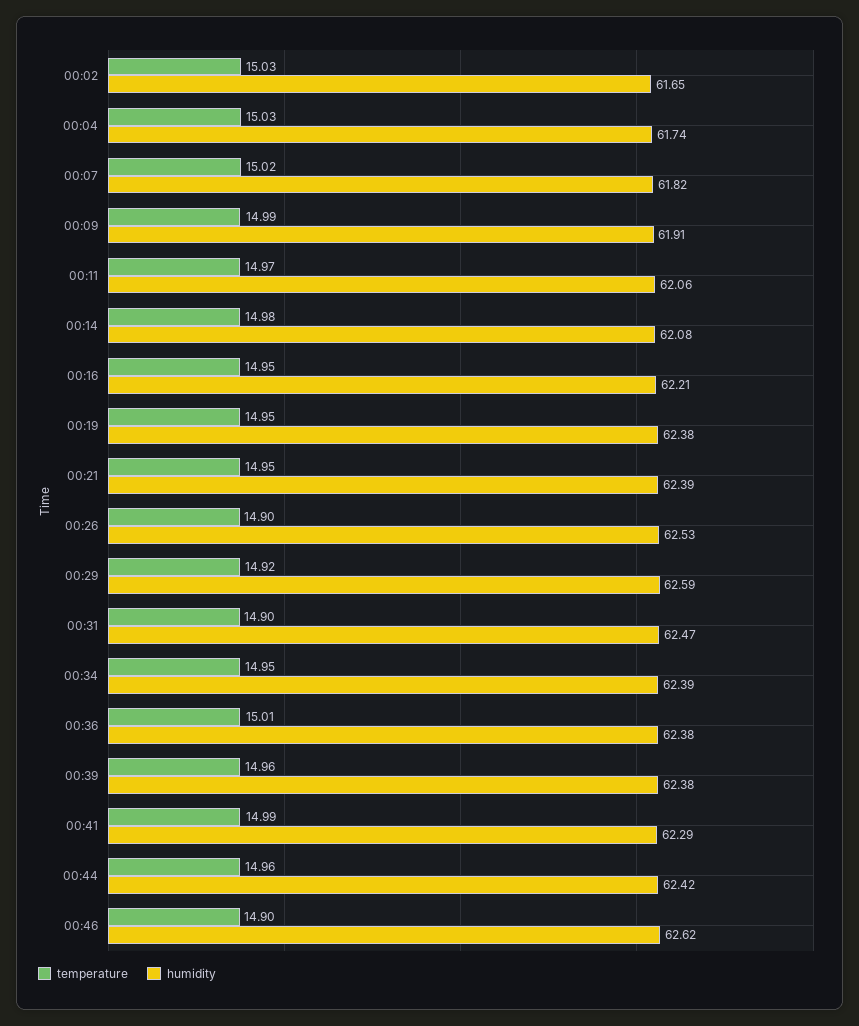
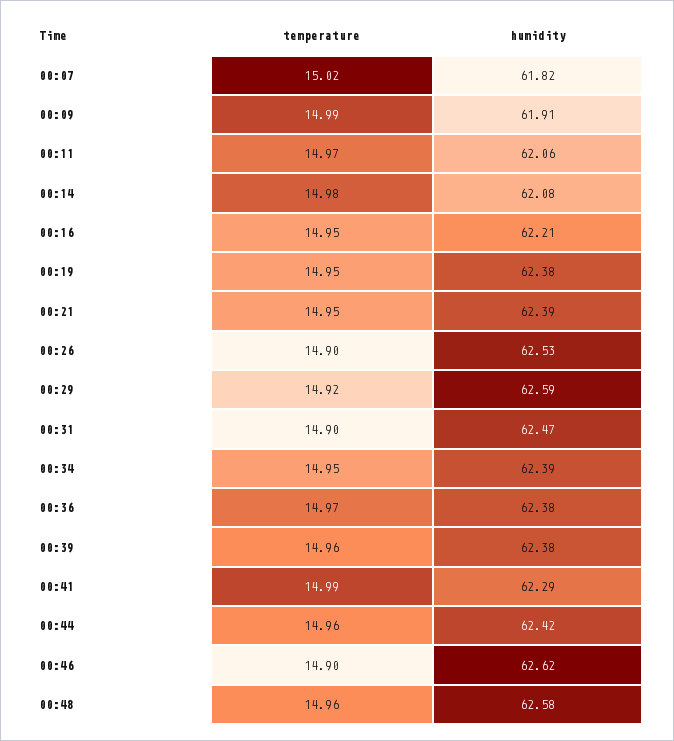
temperature, 00:02: 15.03 -> none
humidity, 00:02: 61.65 -> none
temperature, 00:04: 15.03 -> none
humidity, 00:04: 61.74 -> none
temperature, 00:36: 15.01 -> 14.97
temperature, 00:48: none -> 14.96
humidity, 00:48: none -> 62.58

